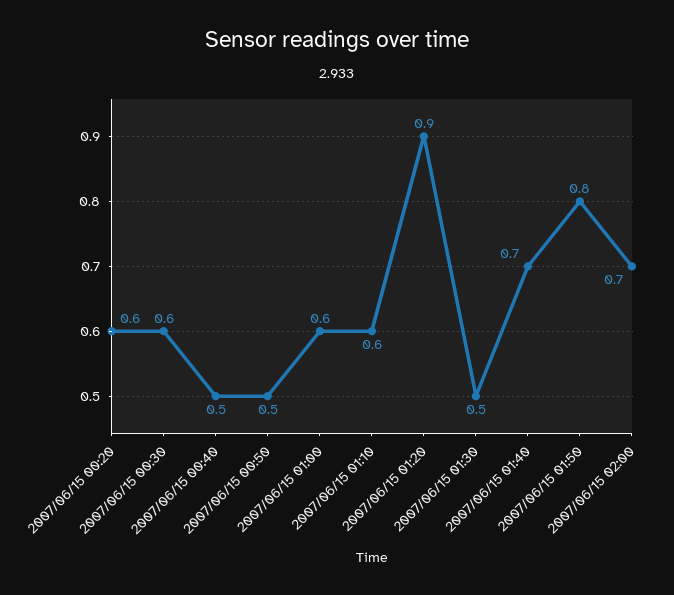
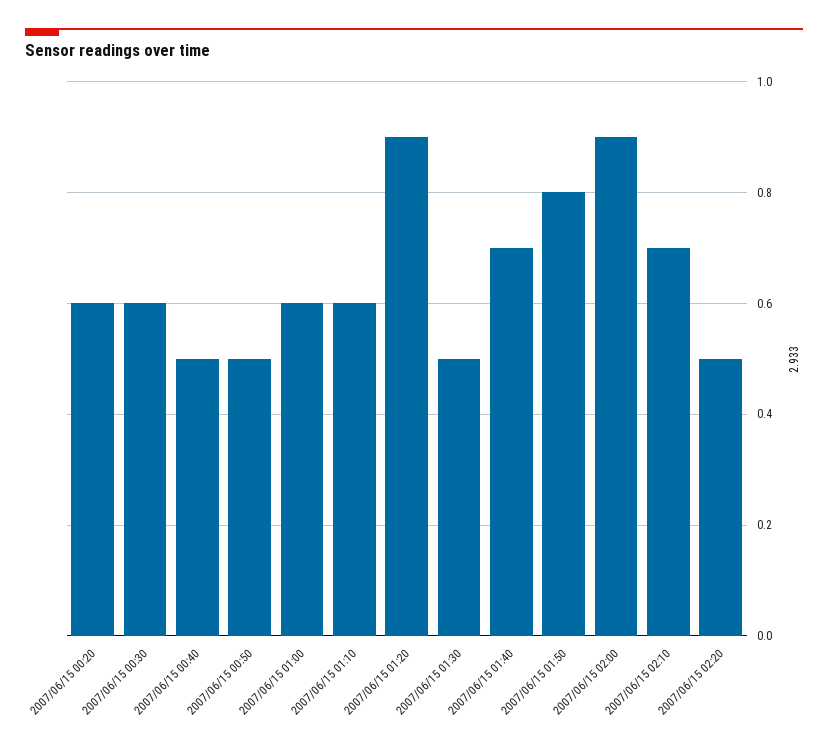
2007/06/15 02:00: 0.7 -> 0.9
2007/06/15 02:10: none -> 0.7
2007/06/15 02:20: none -> 0.5

